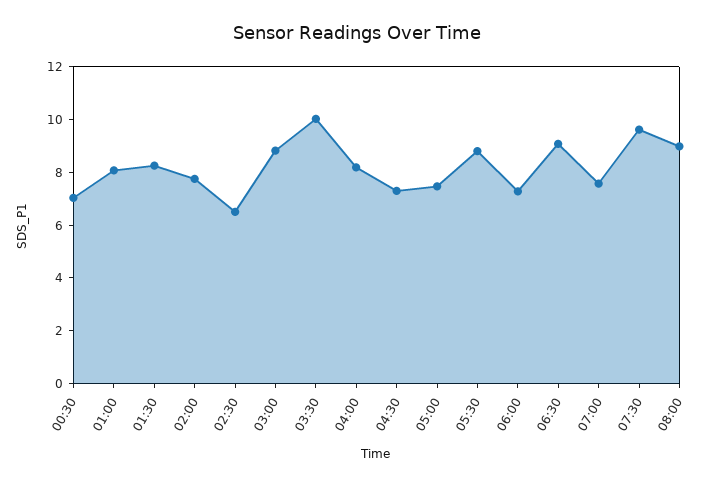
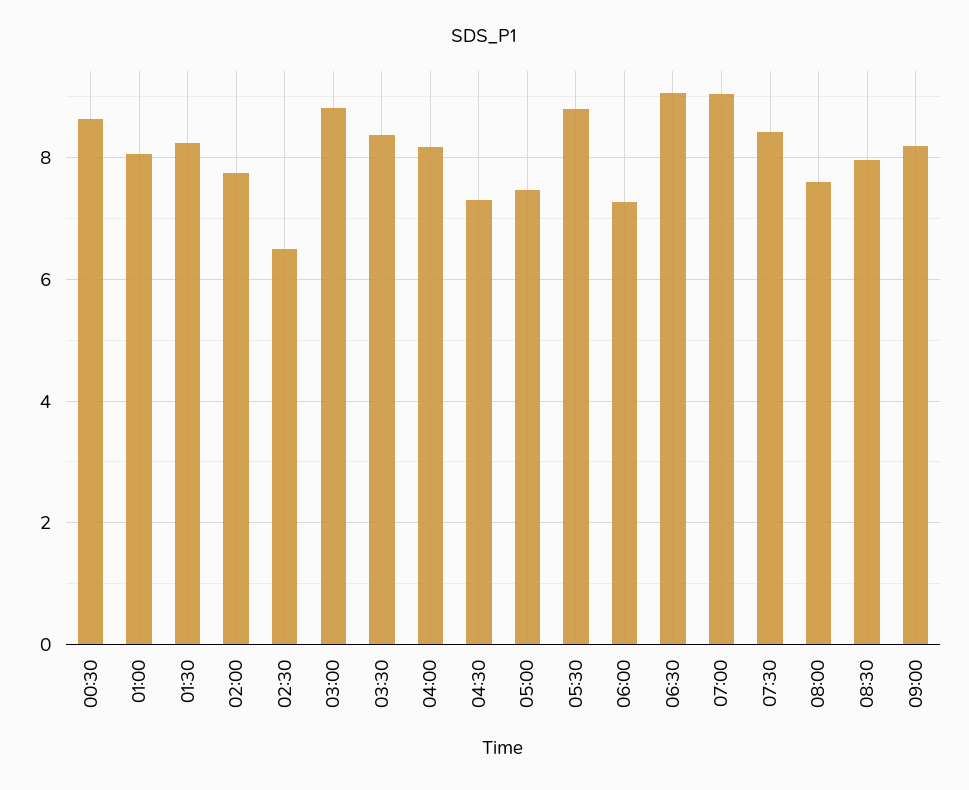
00:30: 7 -> 8.6
03:30: 10 -> 8.4
07:00: 7.5 -> 9
07:30: 9.5 -> 8.4
08:00: 9 -> 7.6
08:30: none -> 8
09:00: none -> 8.2

